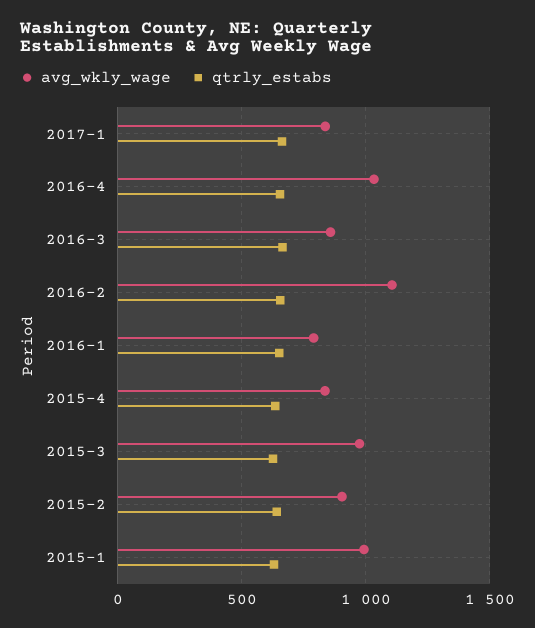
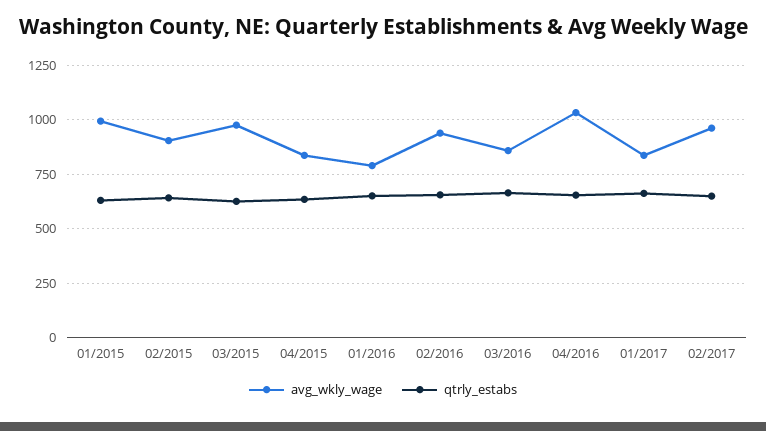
avg_wkly_wage, 2016-2: 1100 -> 950
avg_wkly_wage, 02/2017: none -> 950
qtrly_estabs, 02/2017: none -> 650

